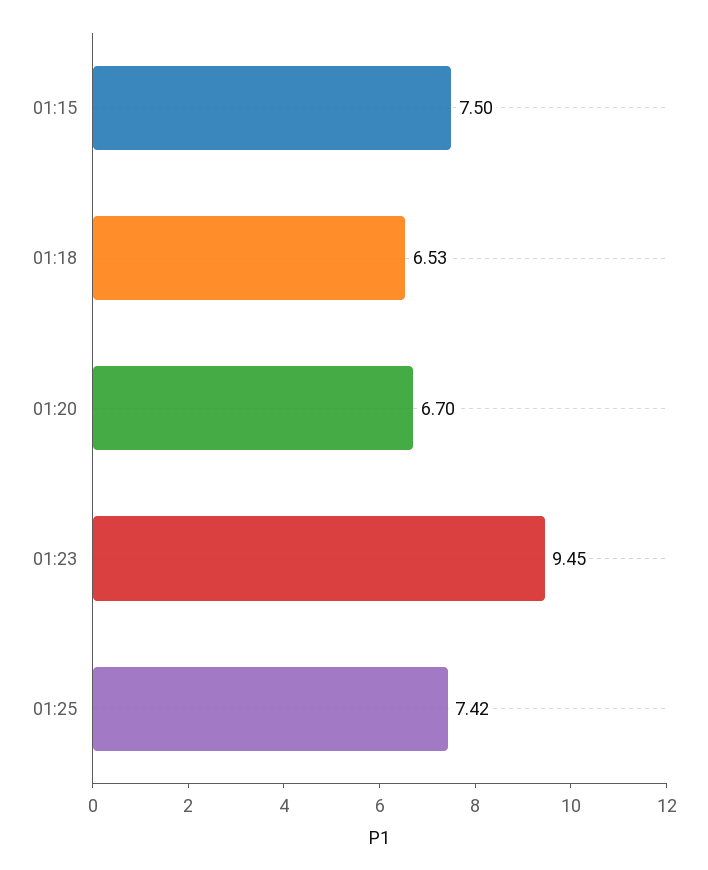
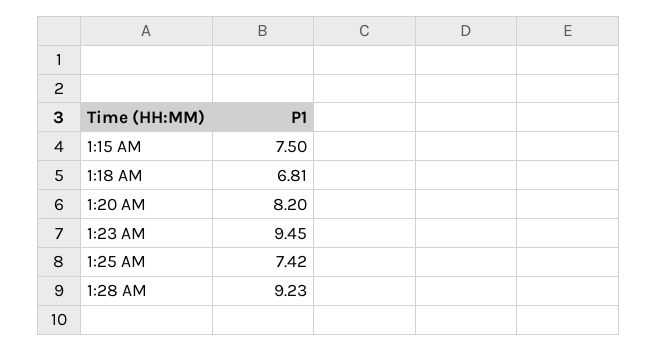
01:18: 6.53 -> 6.81
01:20: 6.7 -> 8.2
1:28 AM: none -> 9.23

